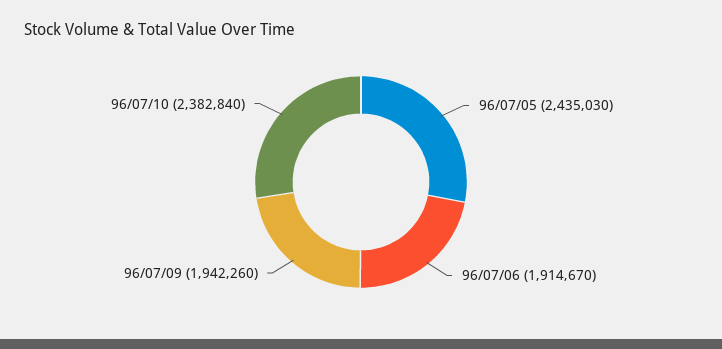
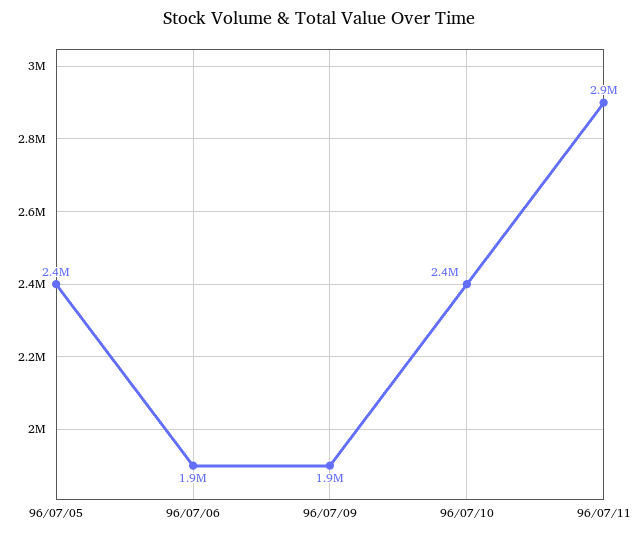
96/07/11: none -> 2900000

